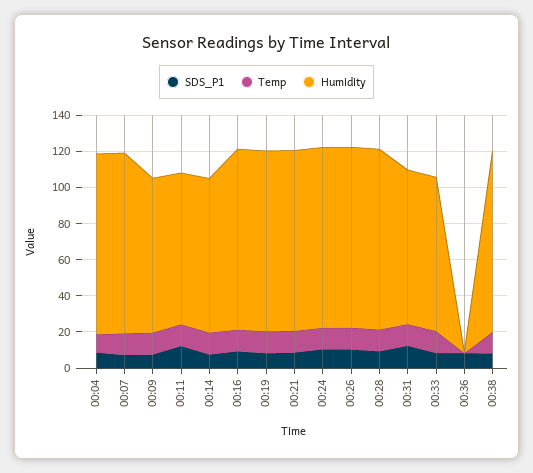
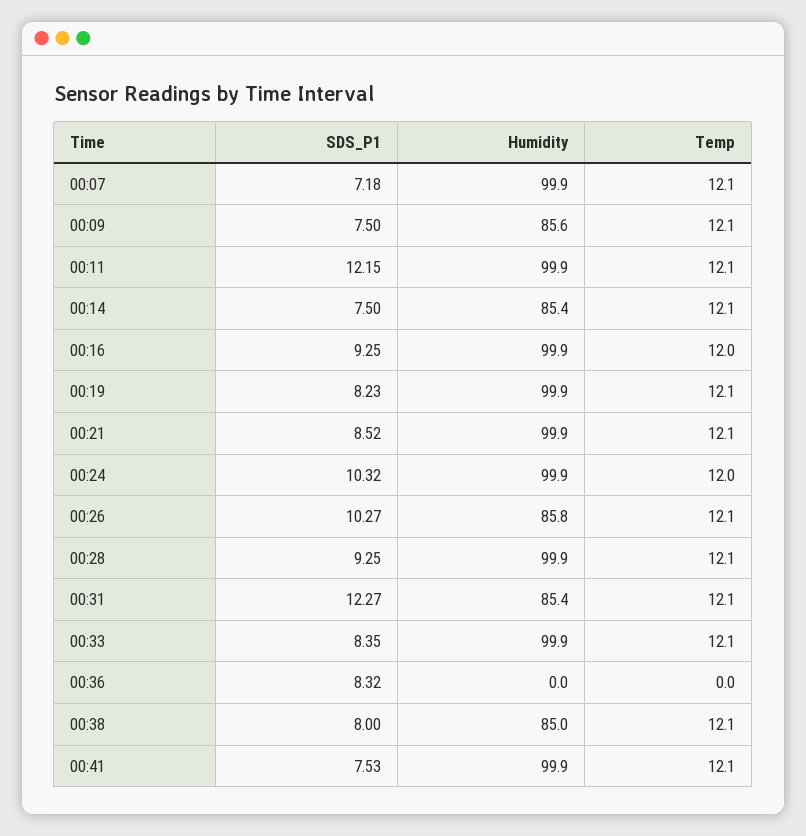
SDS_P1, 00:04: 10 -> none
Temp, 00:04: 10 -> none
Humidity, 00:04: 100 -> none
Humidity, 00:11: 85 -> 99.9
Humidity, 00:26: 100 -> 85.8
Humidity, 00:33: 85 -> 99.9
Humidity, 00:38: 100 -> 85
SDS_P1, 00:41: none -> 7.53
Humidity, 00:41: none -> 99.9
Temp, 00:41: none -> 12.1

